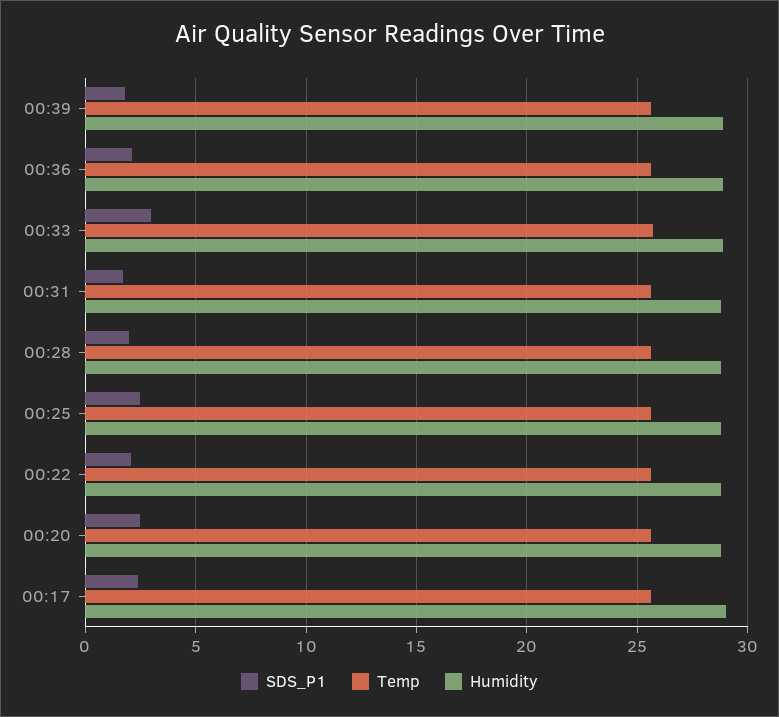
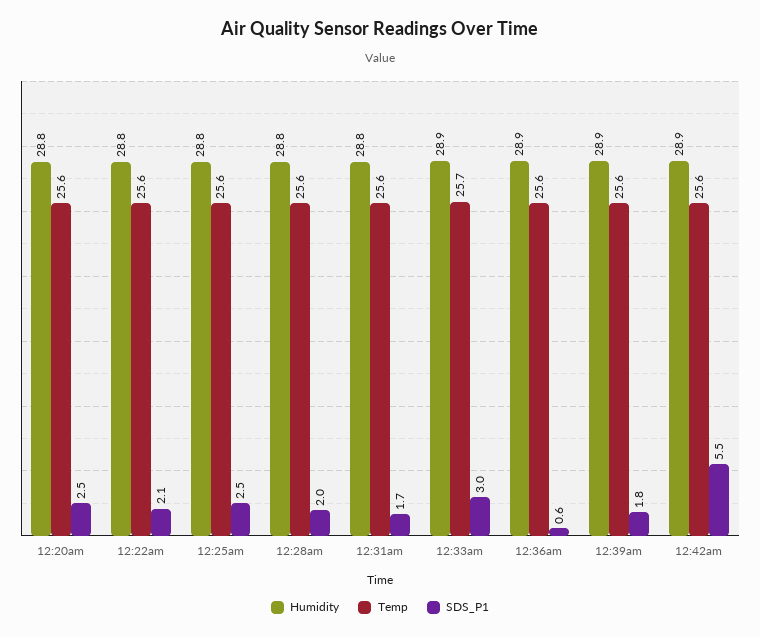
SDS_P1, 00:36: 2 -> 0.6
SDS_P1, 00:17: 2.5 -> none
Temp, 00:17: 25.5 -> none
Humidity, 00:17: 29 -> none
Humidity, 12:42am: none -> 28.9
Temp, 12:42am: none -> 25.6
SDS_P1, 12:42am: none -> 5.5

